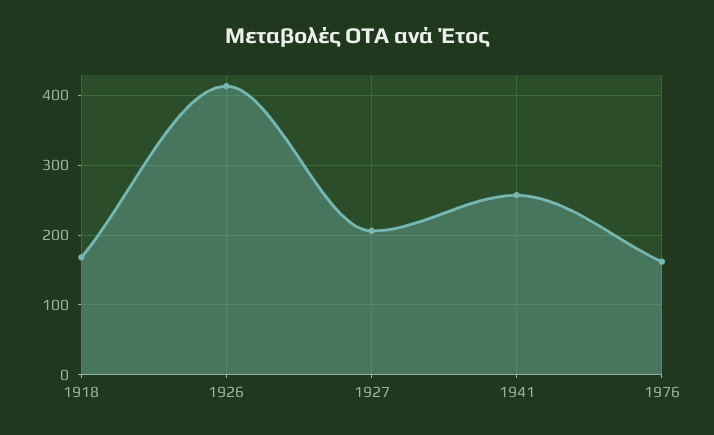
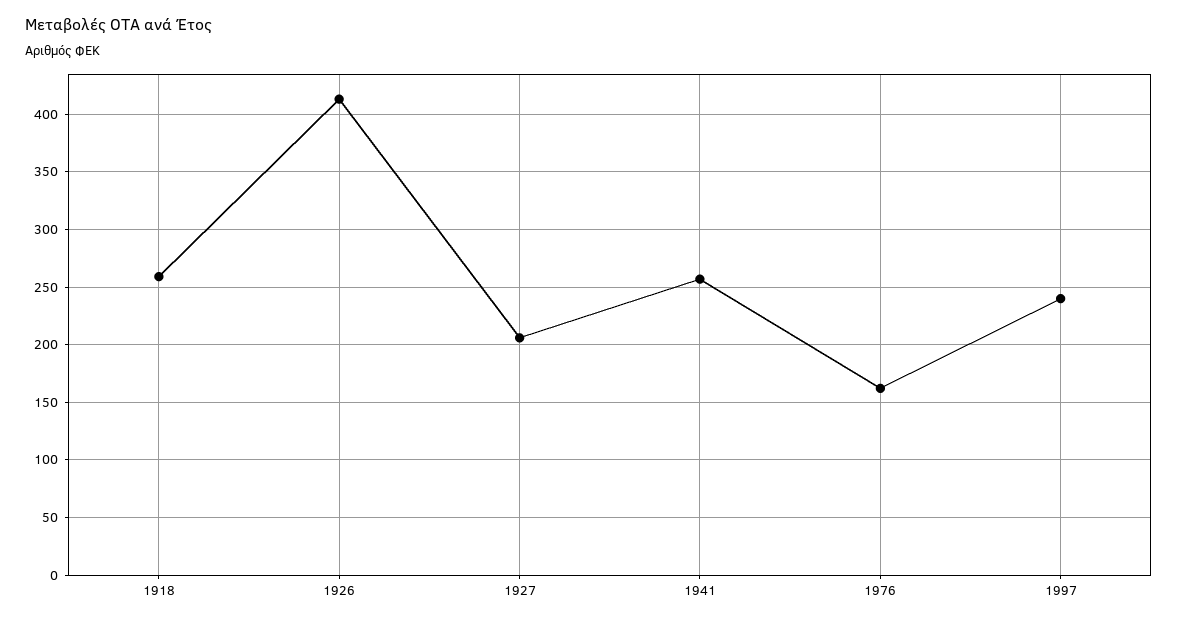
1918: 170 -> 260
1997: none -> 240

